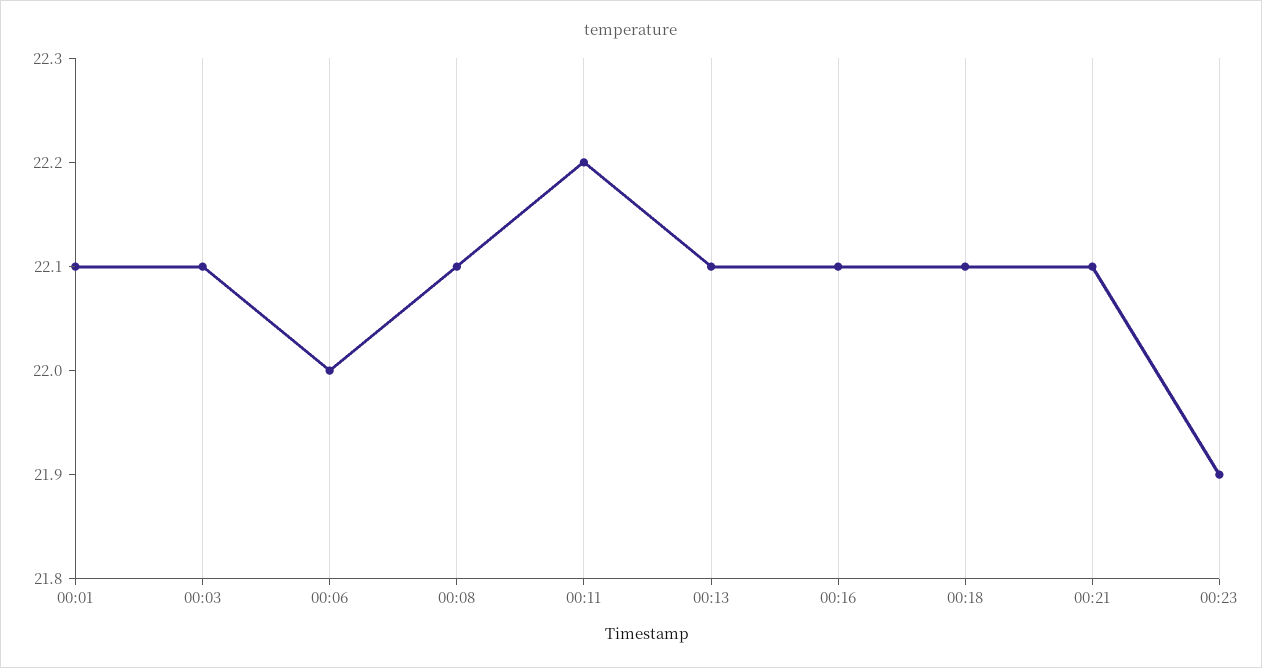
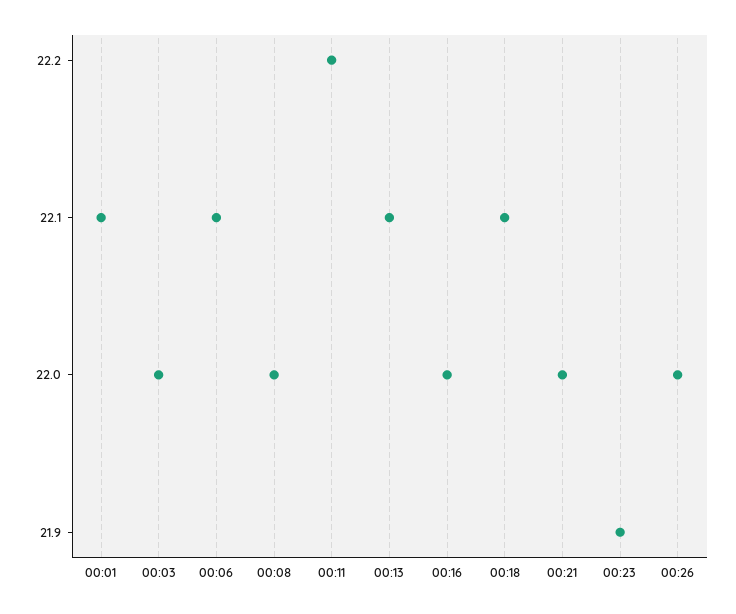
00:03: 22.1 -> 22
00:06: 22 -> 22.1
00:08: 22.1 -> 22
00:16: 22.1 -> 22
00:21: 22.1 -> 22
00:26: none -> 22

